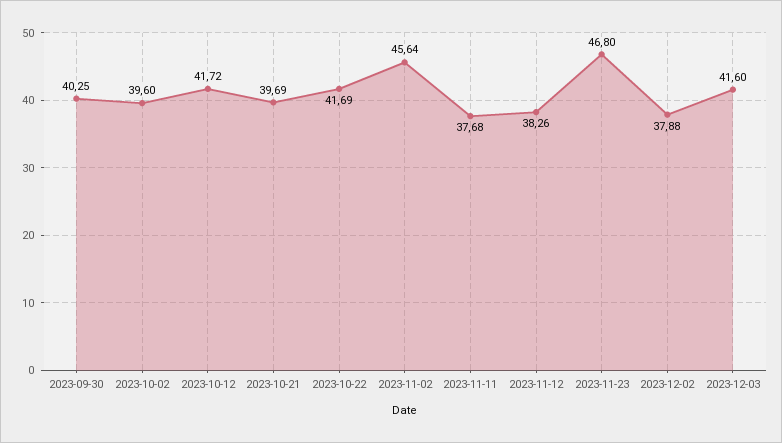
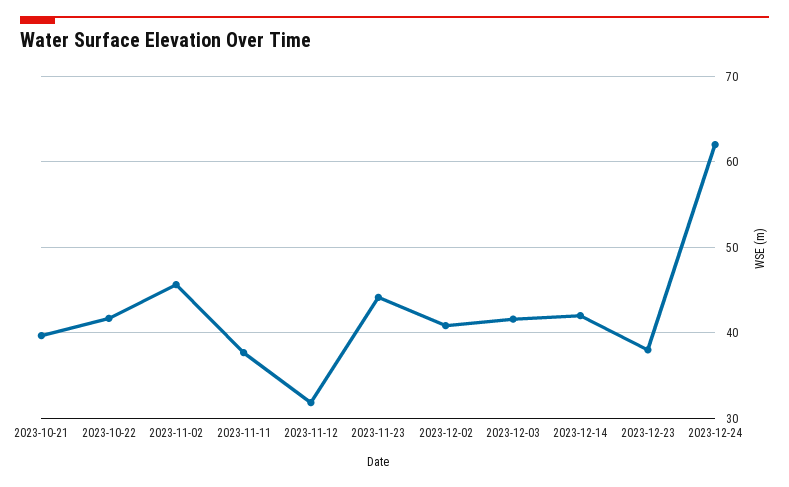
2023-09-30: 40.25 -> none
2023-10-02: 39.6 -> none
2023-10-12: 41.72 -> none
2023-11-12: 38.26 -> 32
2023-11-23: 46.8 -> 44
2023-12-02: 37.88 -> 41
2023-12-14: none -> 42
2023-12-23: none -> 38
2023-12-24: none -> 62

